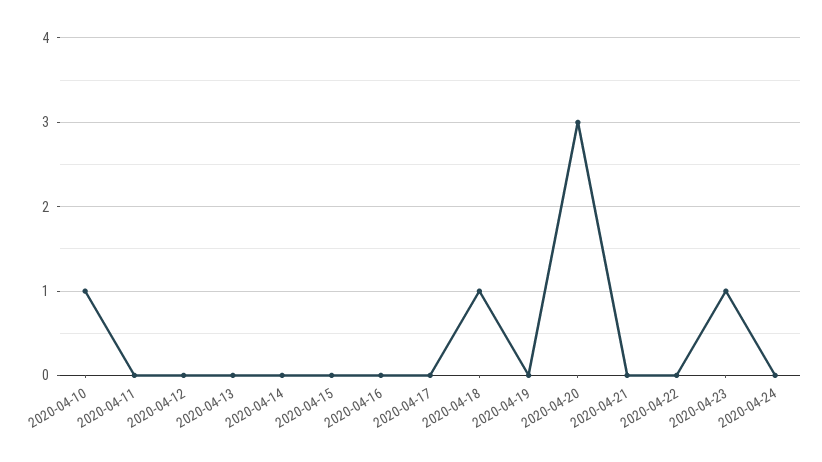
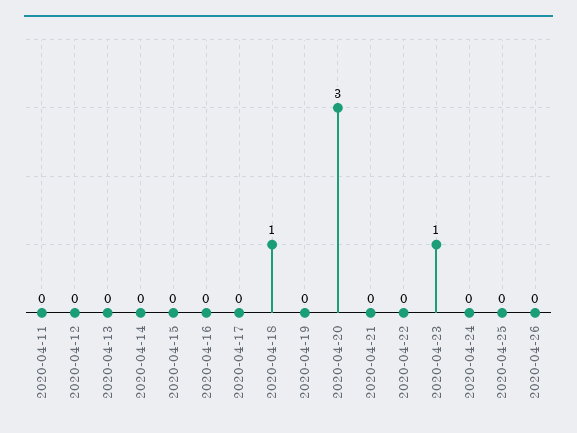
2020-04-10: 1 -> none
2020-04-25: none -> 0
2020-04-26: none -> 0

